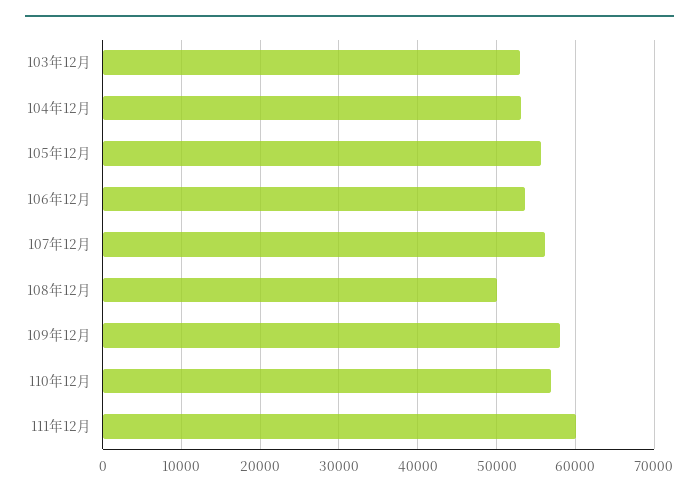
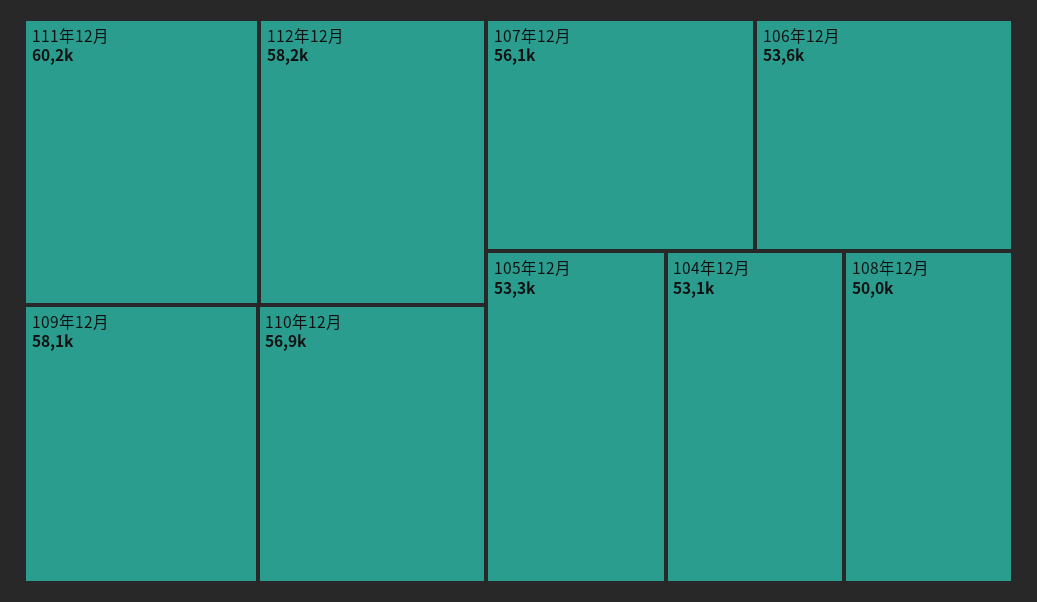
103年12月: 53000 -> none
105年12月: 56000 -> 53300
112年12月: none -> 58200

